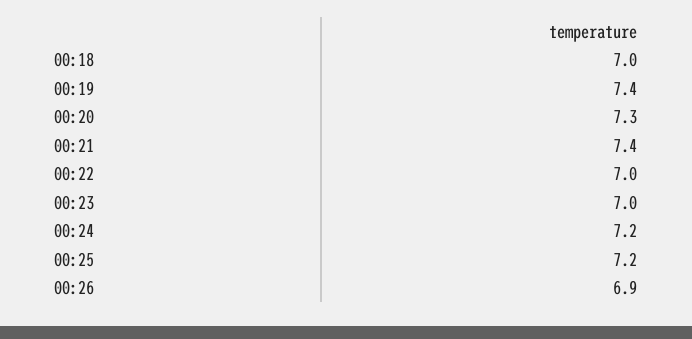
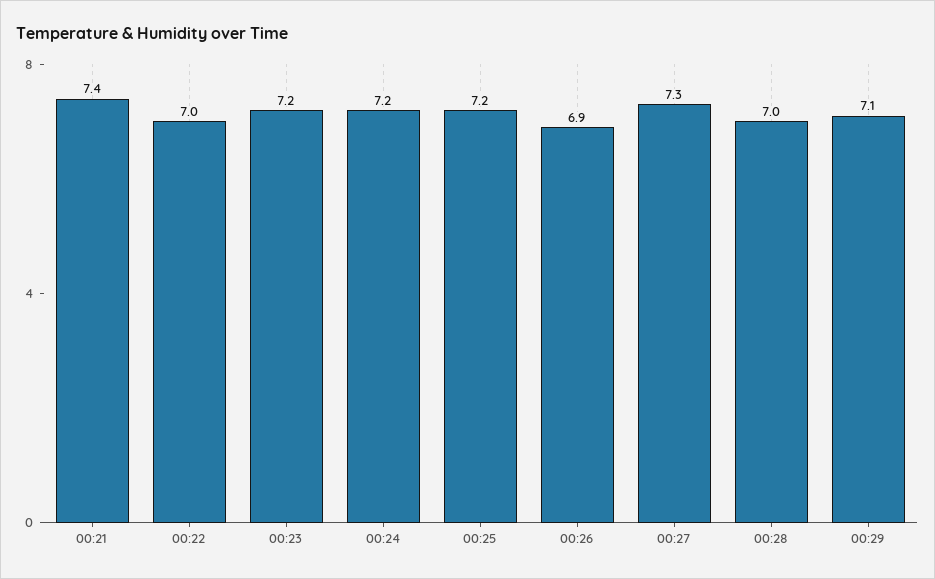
00:18: 7 -> none
00:19: 7.4 -> none
00:20: 7.3 -> none
00:23: 7 -> 7.2
00:27: none -> 7.3
00:28: none -> 7
00:29: none -> 7.1

